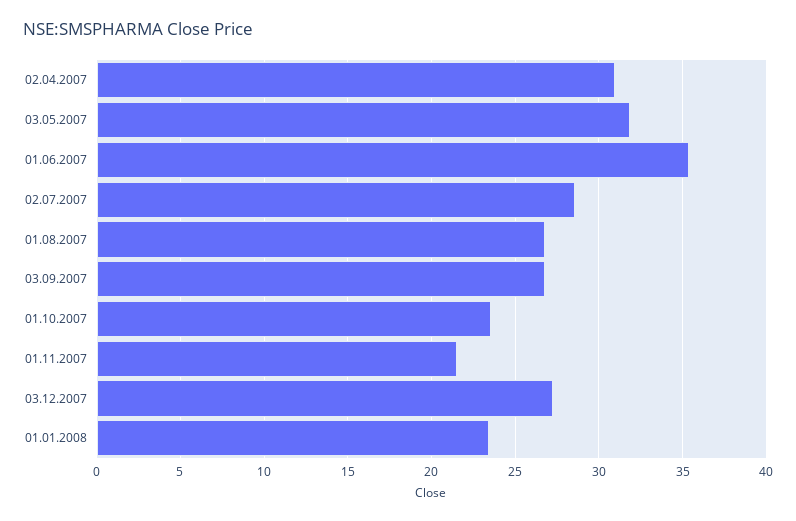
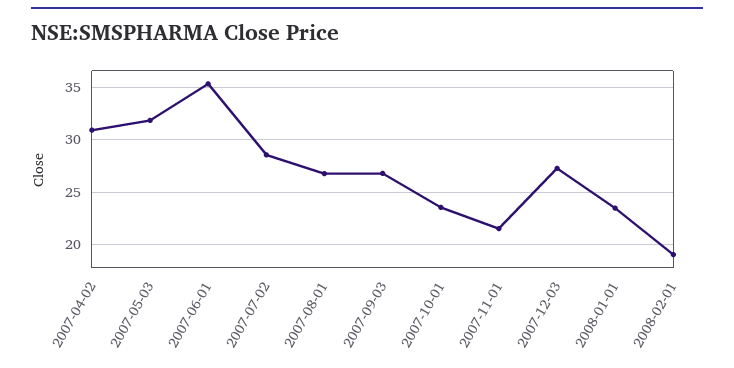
2008-02-01: none -> 19

